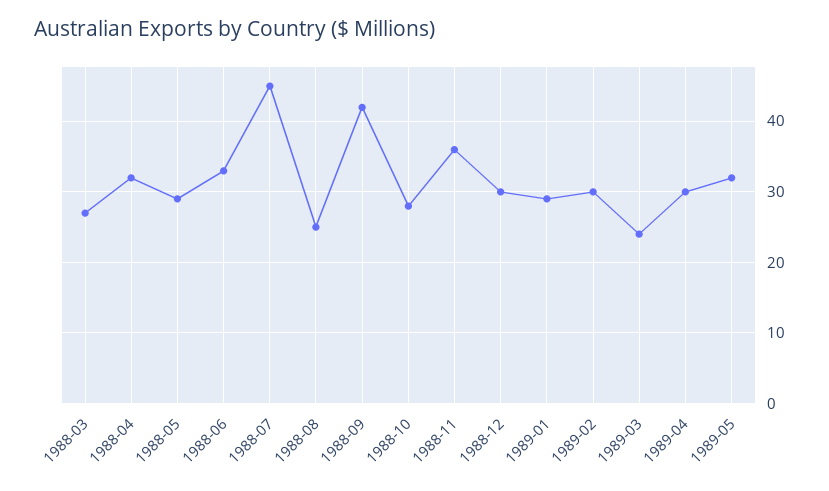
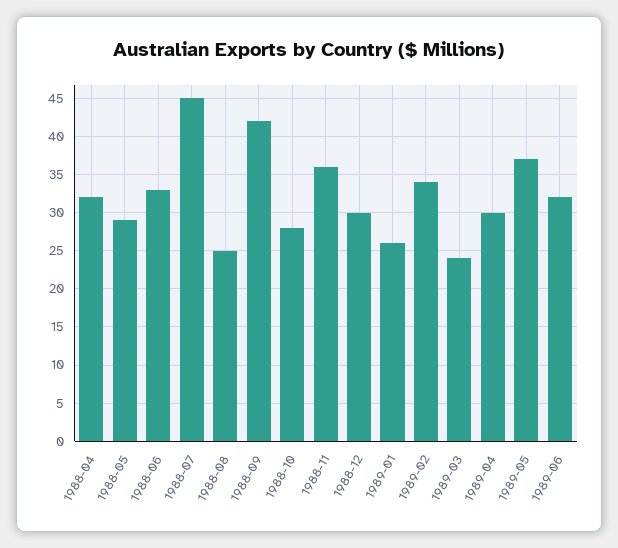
1988-03: 27 -> none
1989-01: 29 -> 26
1989-02: 30 -> 34
1989-05: 32 -> 37
1989-06: none -> 32

